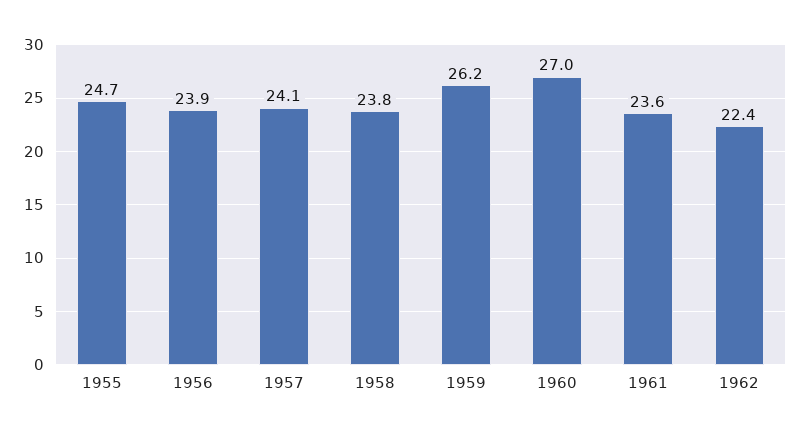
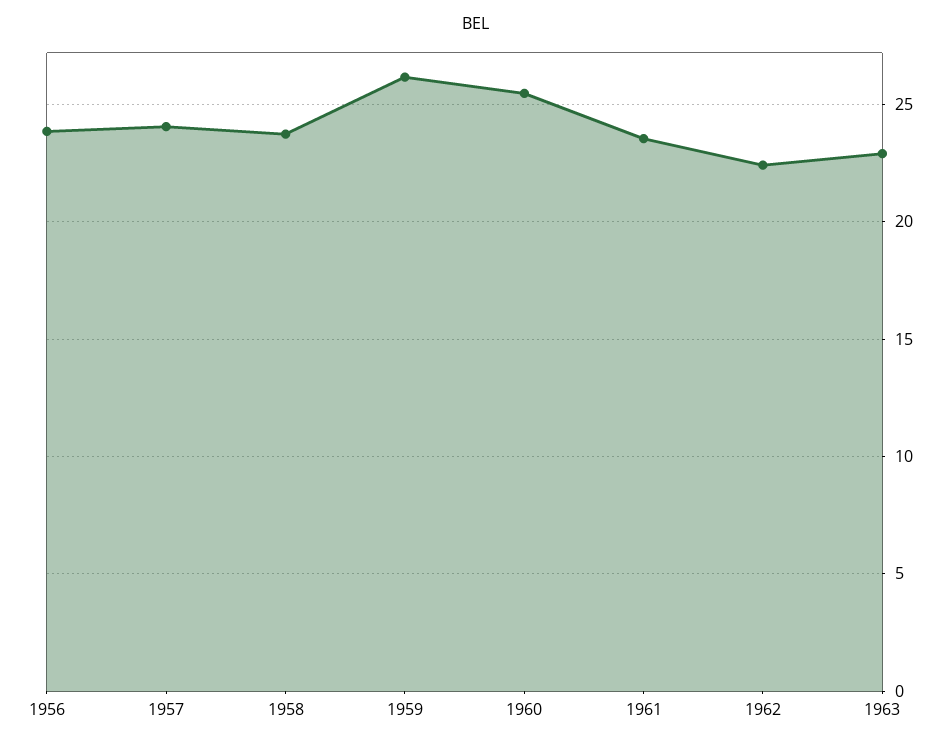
1955: 24.7 -> none
1960: 27 -> 25.5
1963: none -> 23

